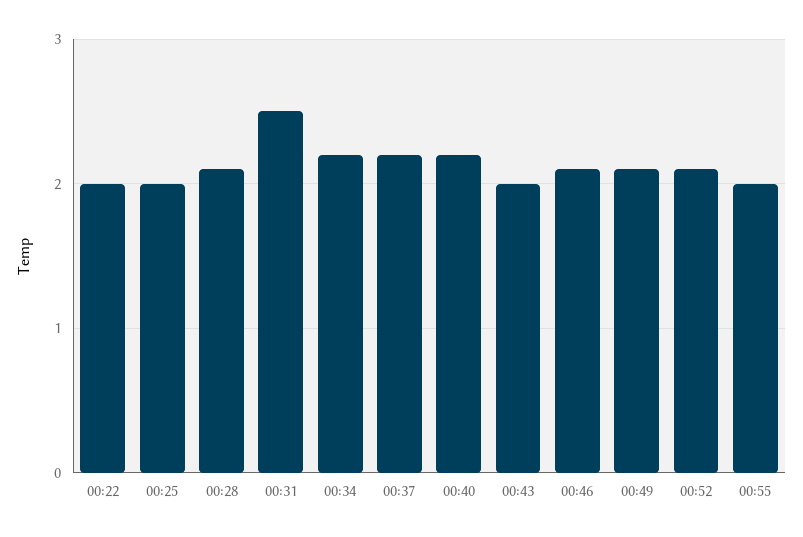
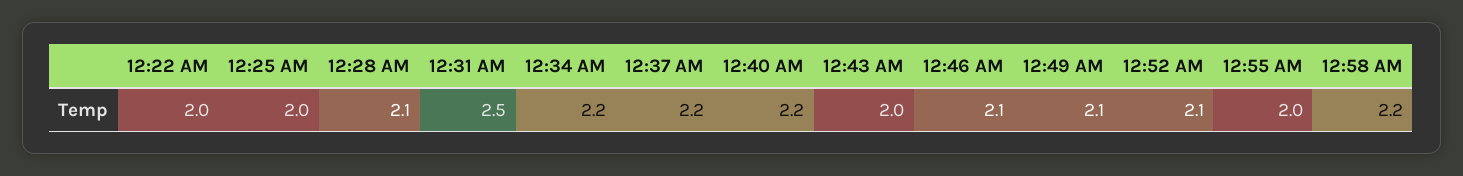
12:58 AM: none -> 2.2

